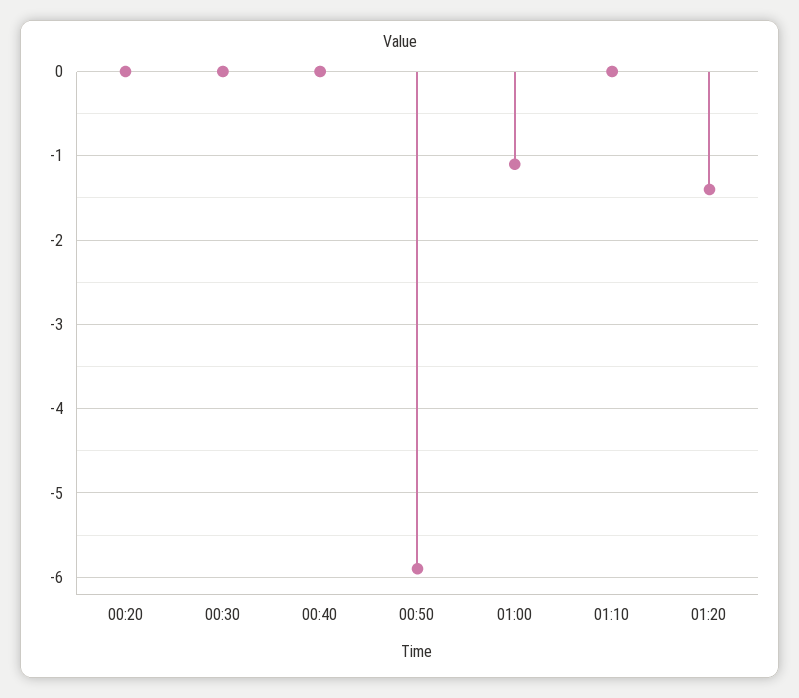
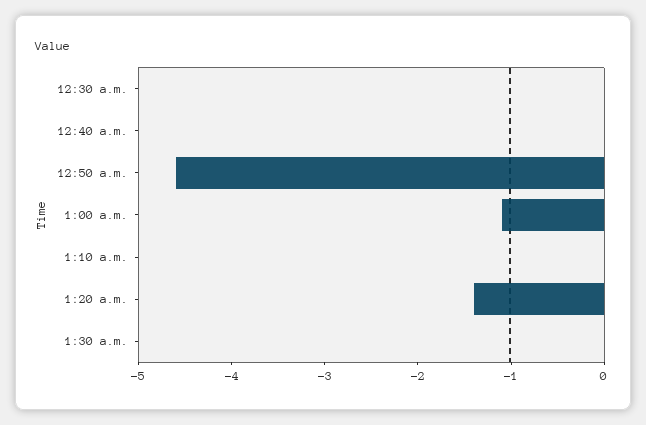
00:20: 0 -> none
00:50: -5.9 -> -4.6
1:30 a.m.: none -> 0

